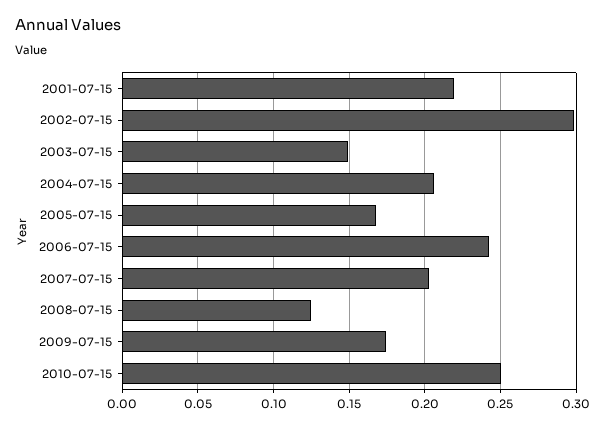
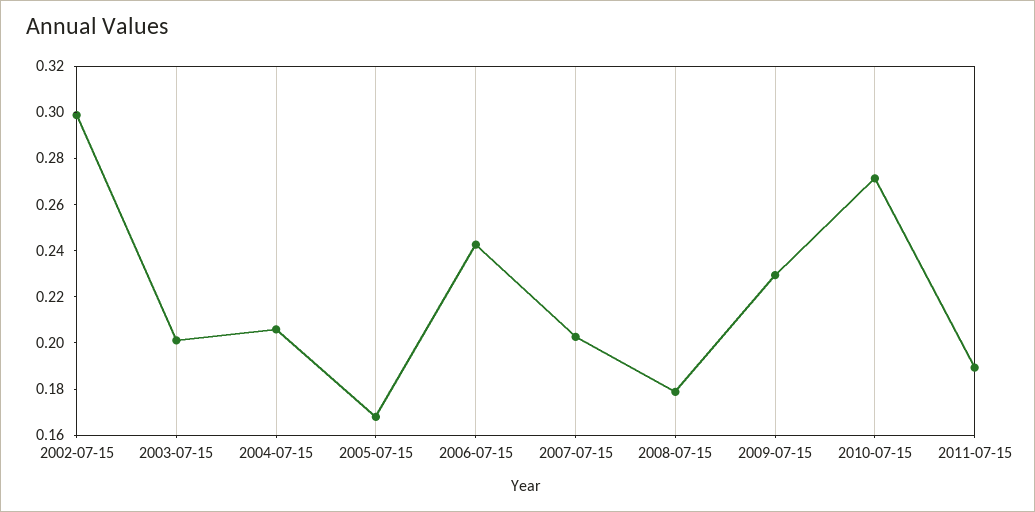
2001-07-15: 0.22 -> none
2003-07-15: 0.15 -> 0.2
2008-07-15: 0.125 -> 0.18
2009-07-15: 0.175 -> 0.23
2010-07-15: 0.25 -> 0.27
2011-07-15: none -> 0.19

